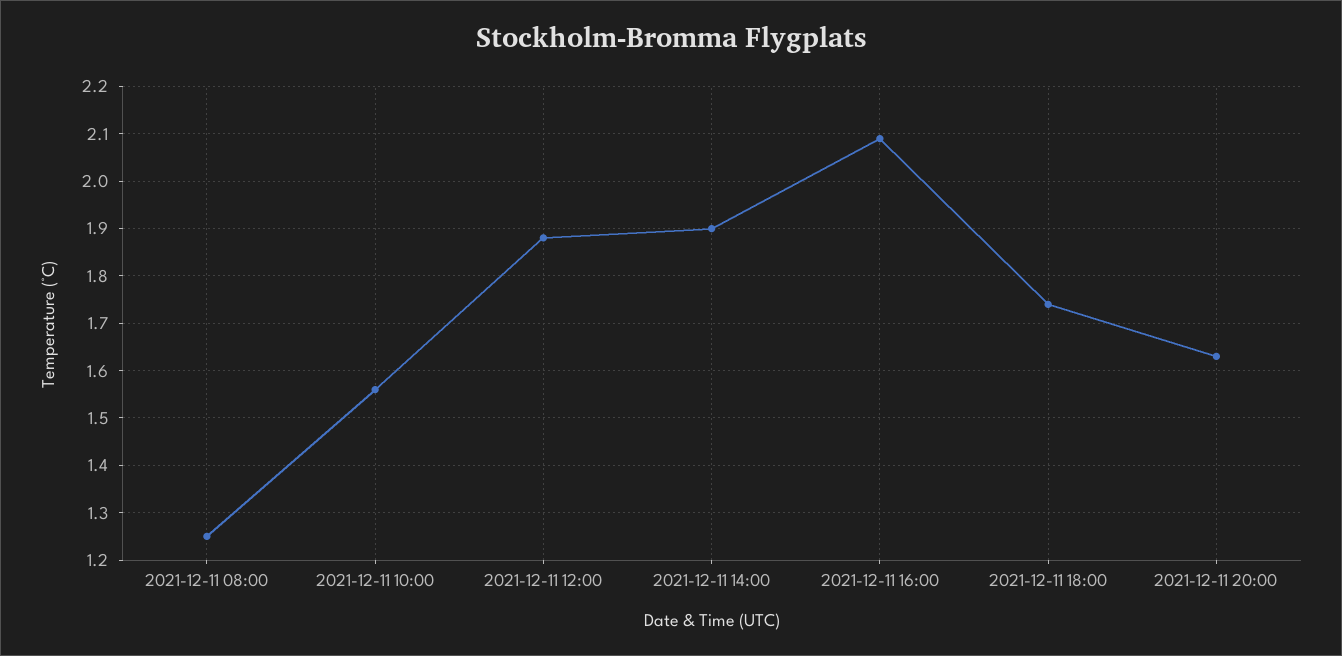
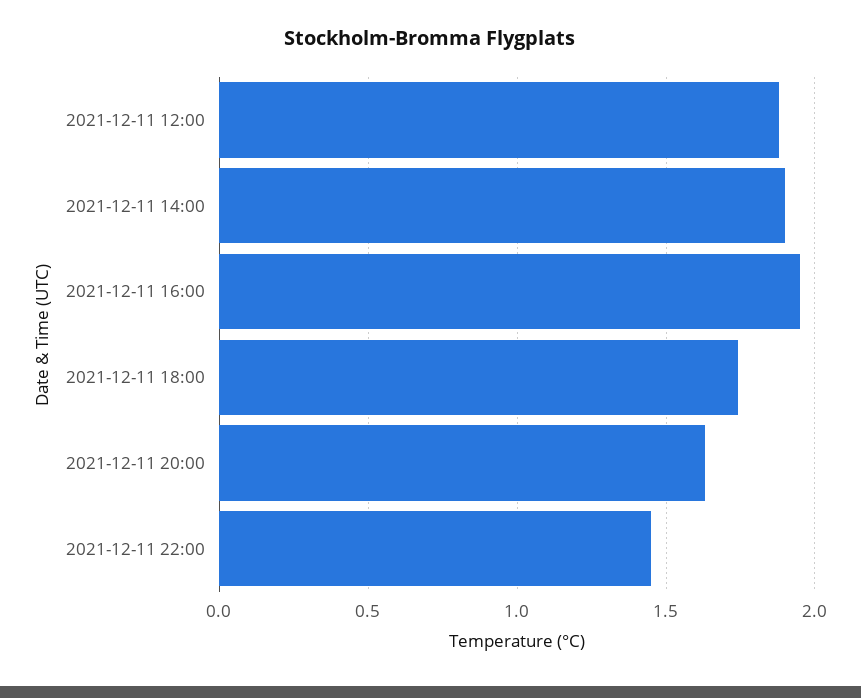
2021-12-11 08:00: 1.25 -> none
2021-12-11 10:00: 1.55 -> none
2021-12-11 16:00: 2.1 -> 1.95
2021-12-11 22:00: none -> 1.45

